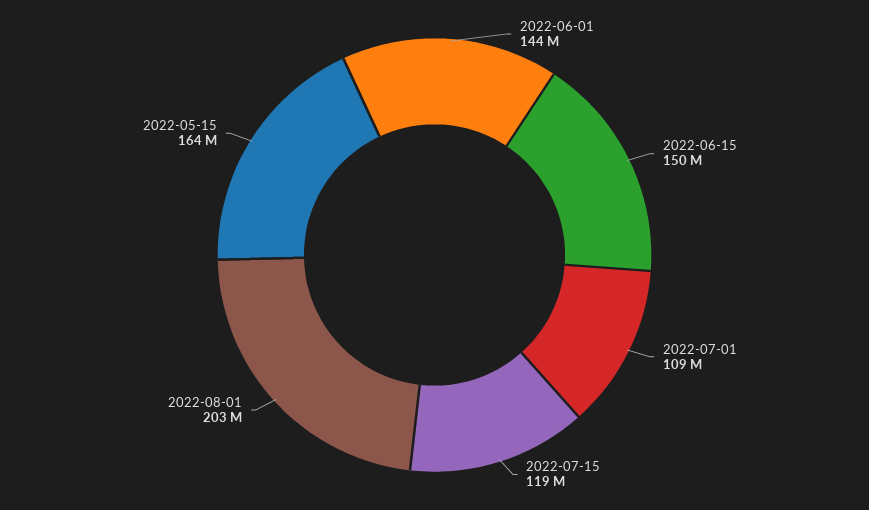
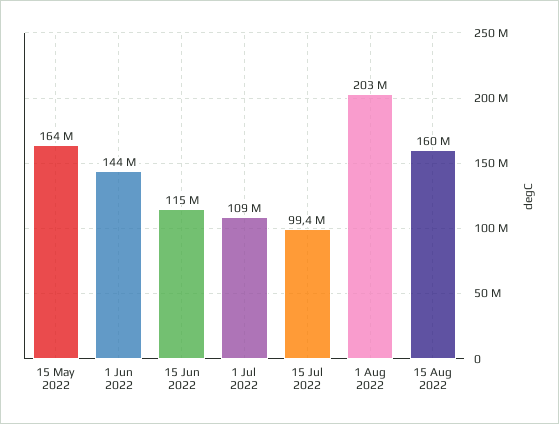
2022-06-15: 150000000 -> 115000000
2022-07-15: 119000000 -> 99400000
15 Aug 2022: none -> 160000000

